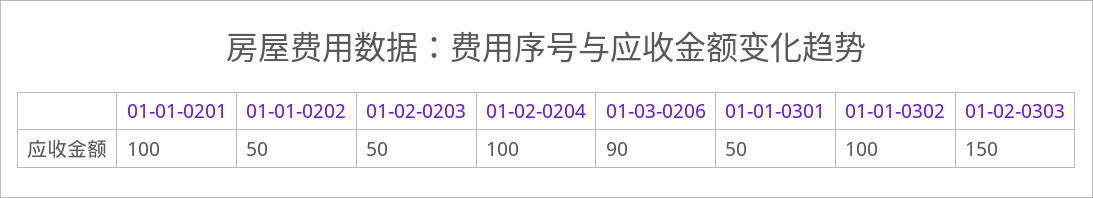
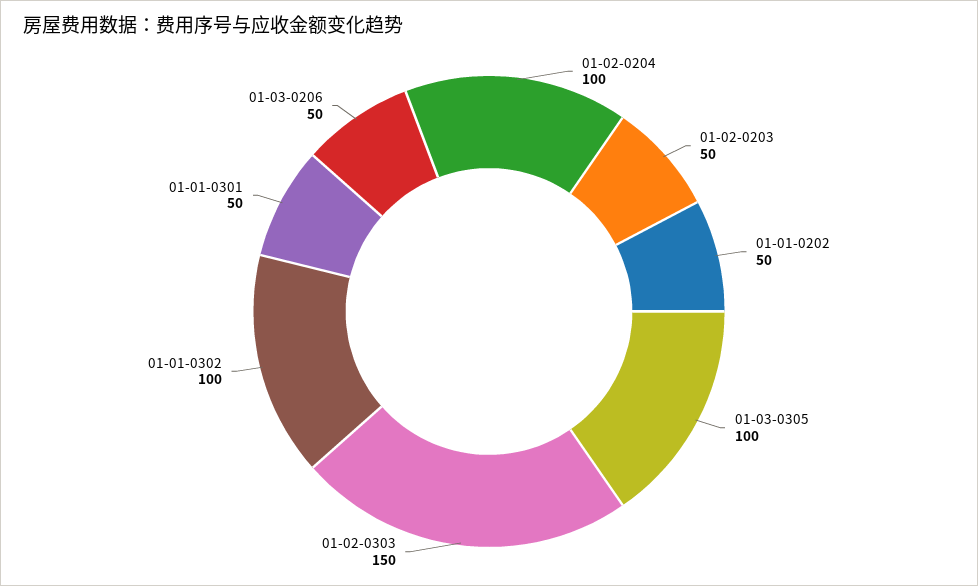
01-01-0201: 100 -> none
01-03-0206: 90 -> 50
01-03-0305: none -> 100

